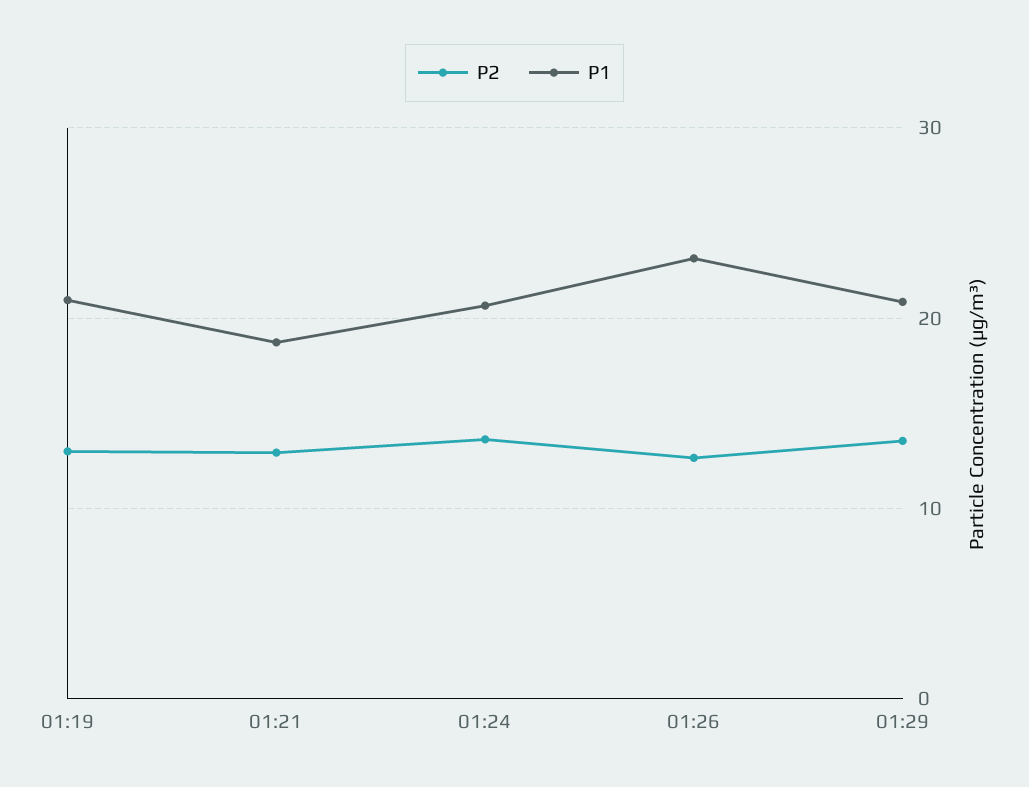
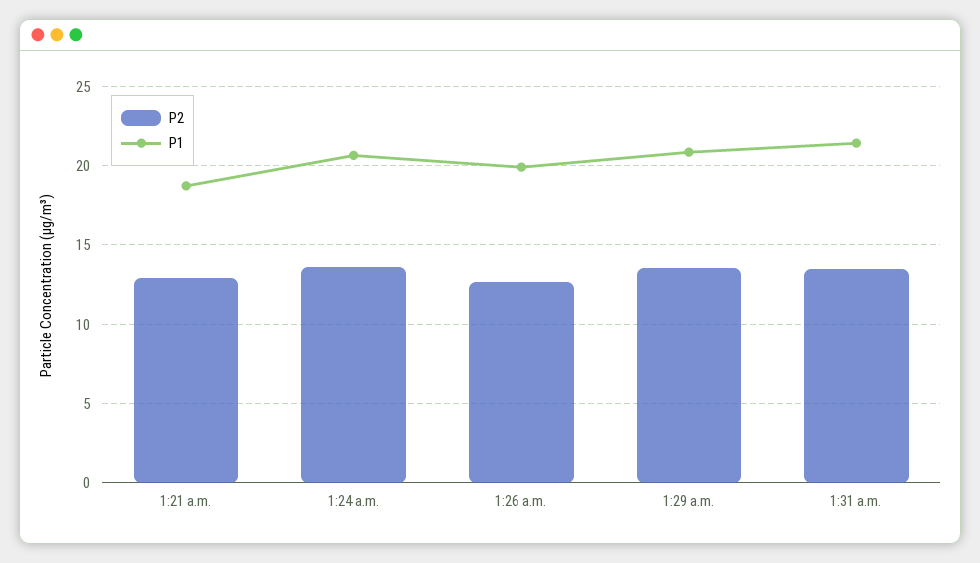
P2, 01:19: 13 -> none
P1, 01:19: 21 -> none
P1, 01:26: 23 -> 20
P2, 1:31 a.m.: none -> 13.5
P1, 1:31 a.m.: none -> 21.5

